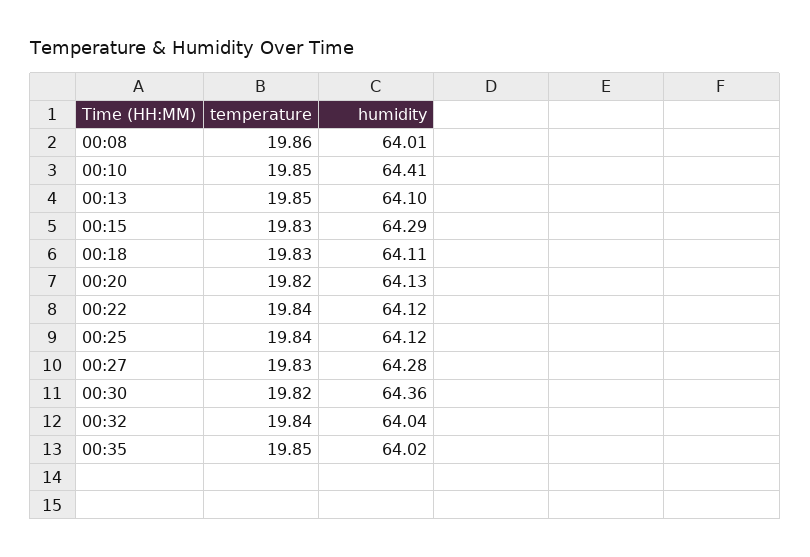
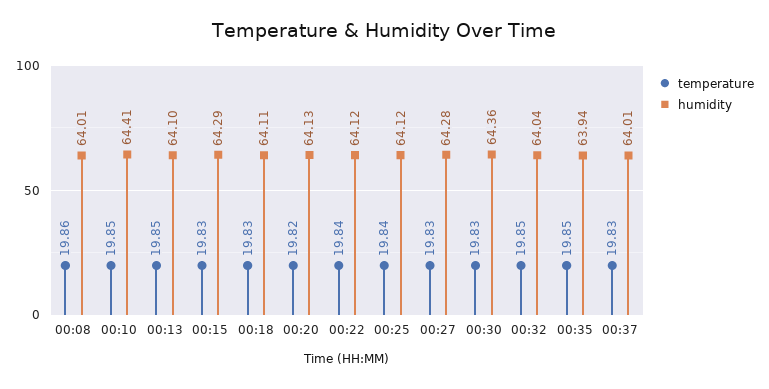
temperature, 00:30: 19.82 -> 19.83
temperature, 00:32: 19.84 -> 19.85
humidity, 00:35: 64.02 -> 63.94
temperature, 00:37: none -> 19.83
humidity, 00:37: none -> 64.01

